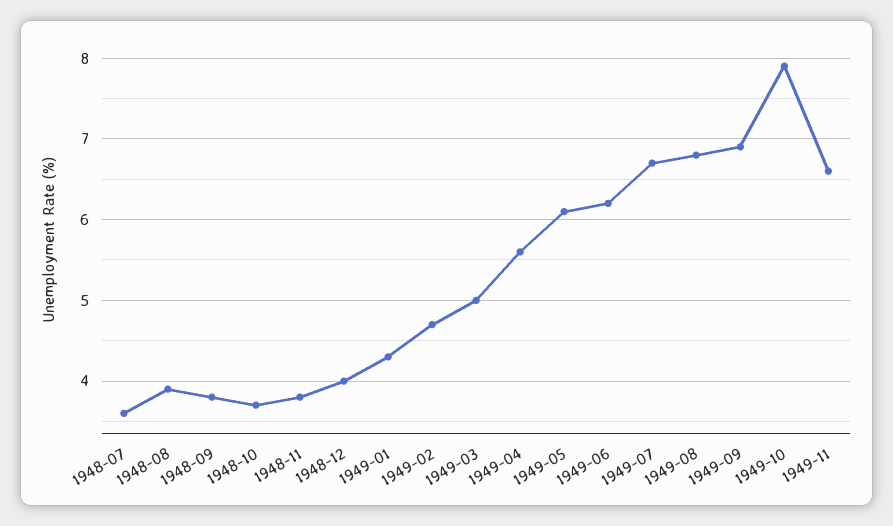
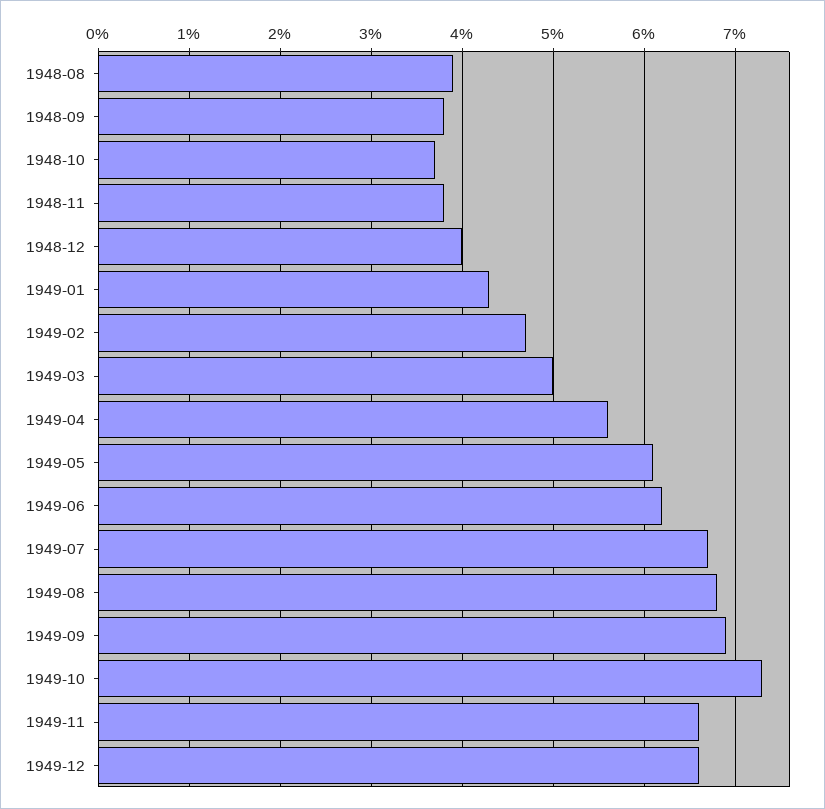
1948-07: 3.6 -> none
1949-10: 7.9 -> 7.3
1949-12: none -> 6.6

